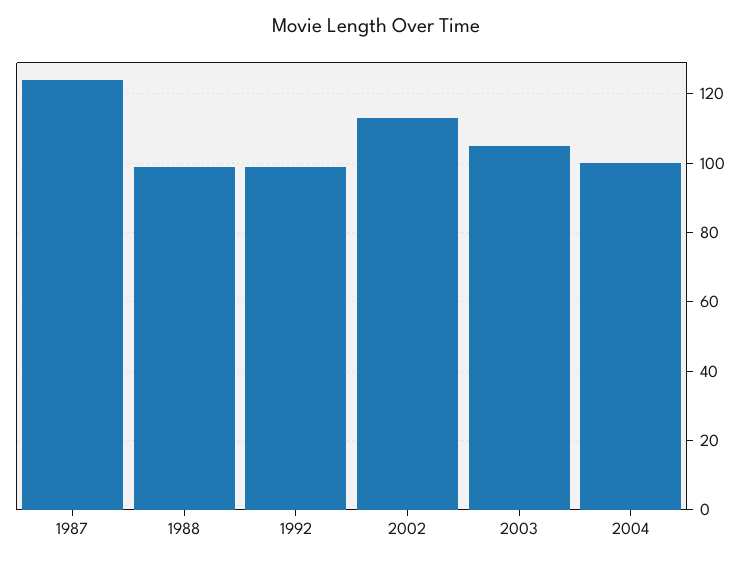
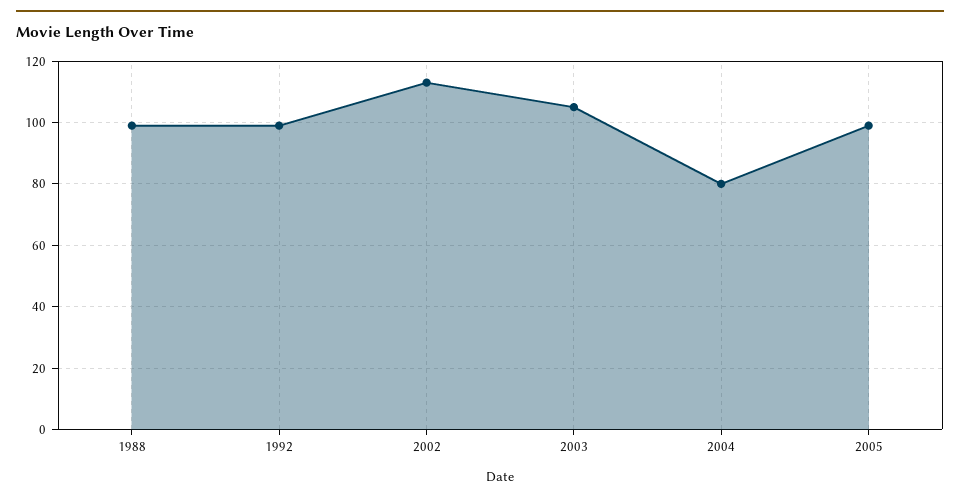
1987: 125 -> none
2004: 100 -> 80
2005: none -> 100

